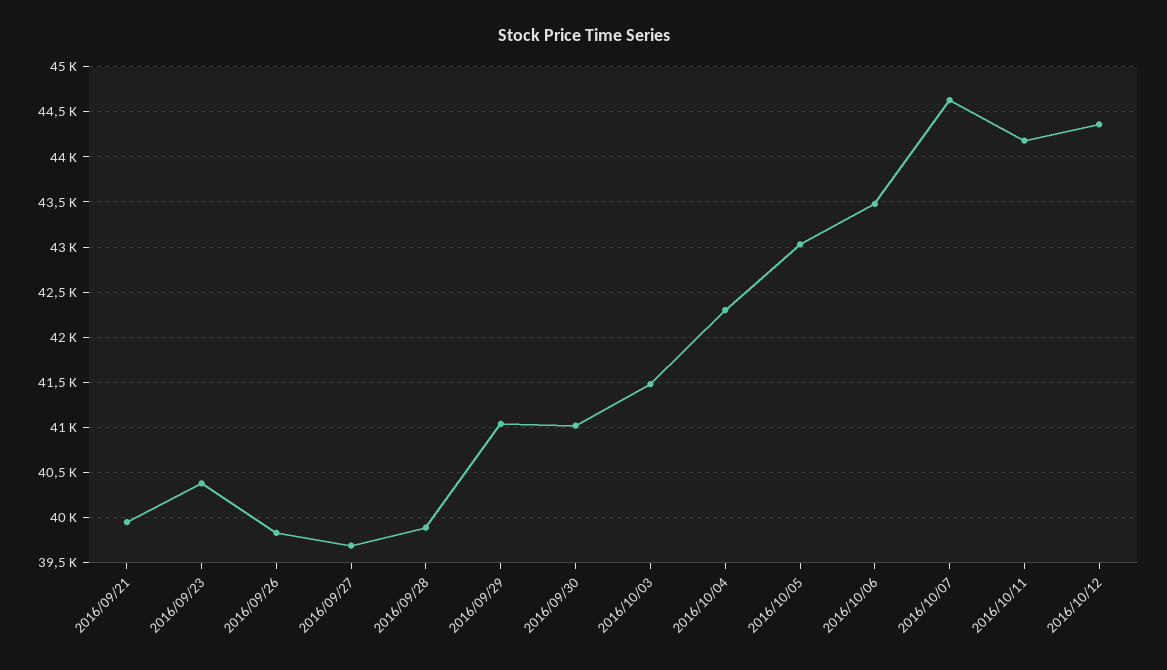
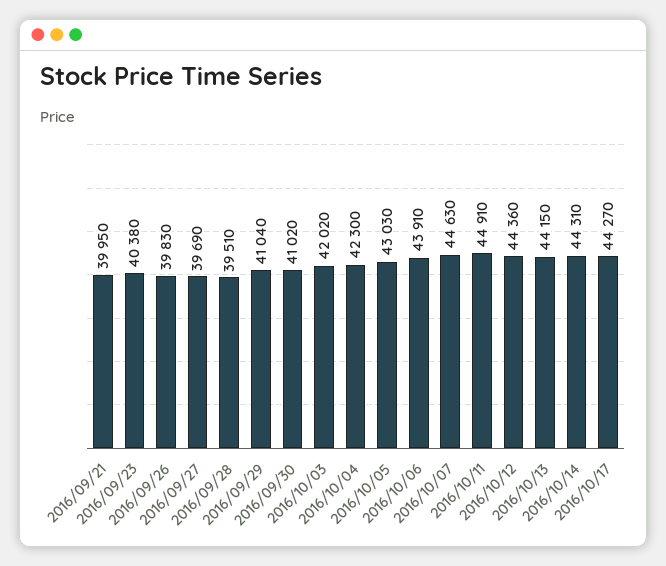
2016/09/28: 39900 -> 39510
2016/10/03: 41500 -> 42020
2016/10/06: 43500 -> 43910
2016/10/11: 44200 -> 44910
2016/10/13: none -> 44150
2016/10/14: none -> 44310
2016/10/17: none -> 44270

